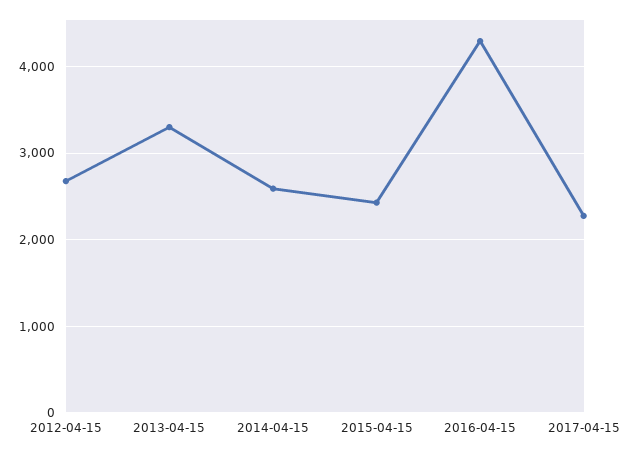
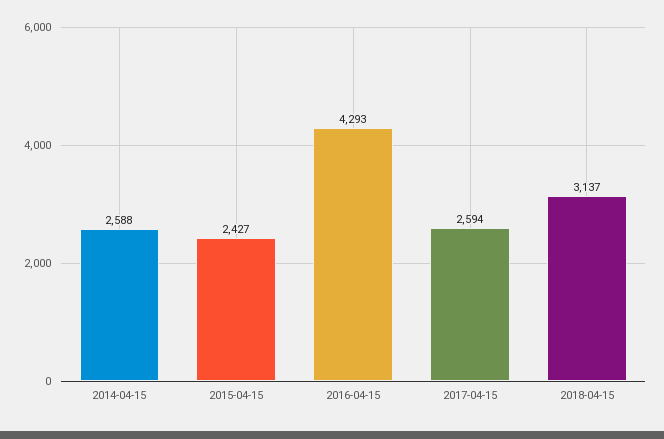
2012-04-15: 2700 -> none
2013-04-15: 3300 -> none
2017-04-15: 2300 -> 2594
2018-04-15: none -> 3137

